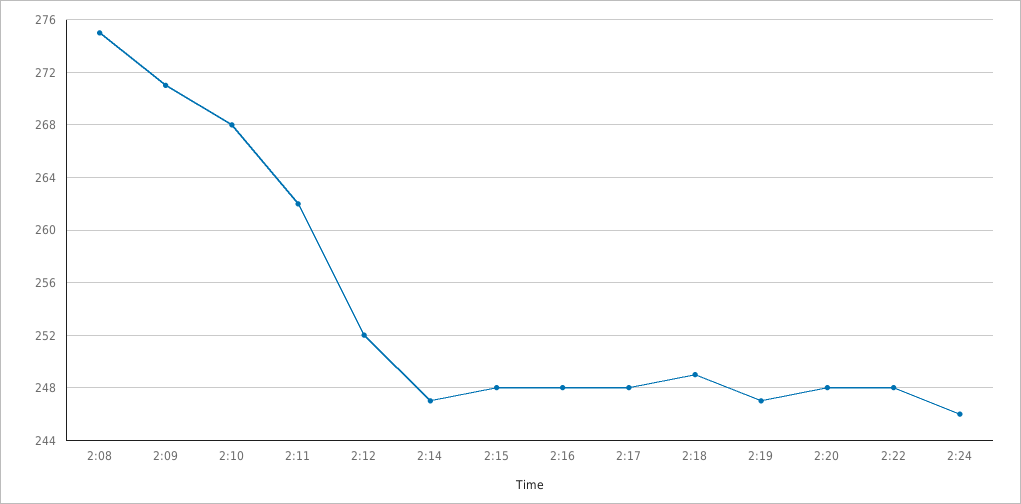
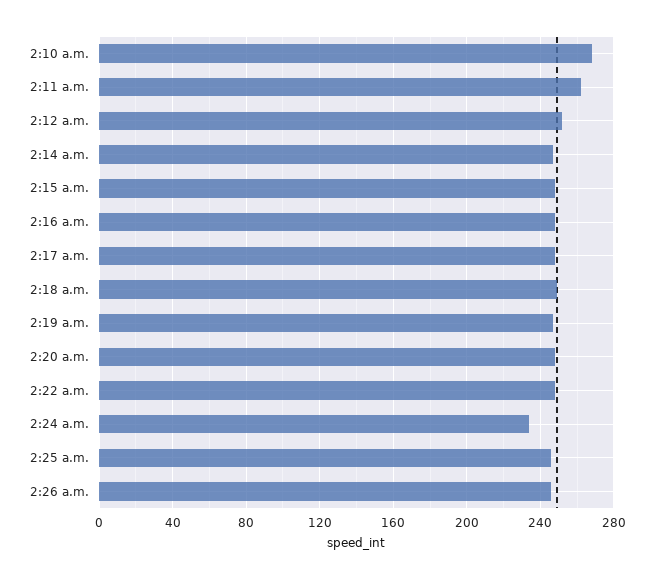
2:08: 275 -> none
2:09: 271 -> none
2:24: 246 -> 235
2:25 a.m.: none -> 245
2:26 a.m.: none -> 245

